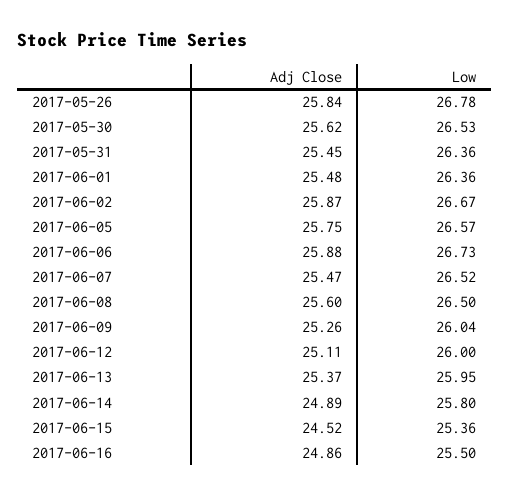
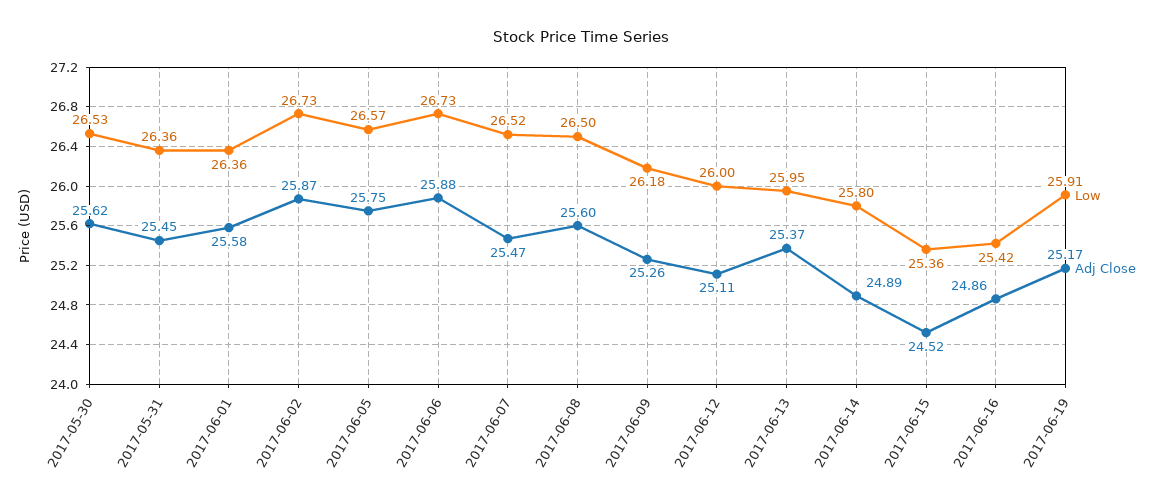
Adj Close, 2017-05-26: 25.84 -> none
Low, 2017-05-26: 26.78 -> none
Adj Close, 2017-06-01: 25.48 -> 25.58
Low, 2017-06-02: 26.67 -> 26.73
Low, 2017-06-09: 26.04 -> 26.18
Low, 2017-06-16: 25.5 -> 25.42
Low, 2017-06-19: none -> 25.91
Adj Close, 2017-06-19: none -> 25.17

